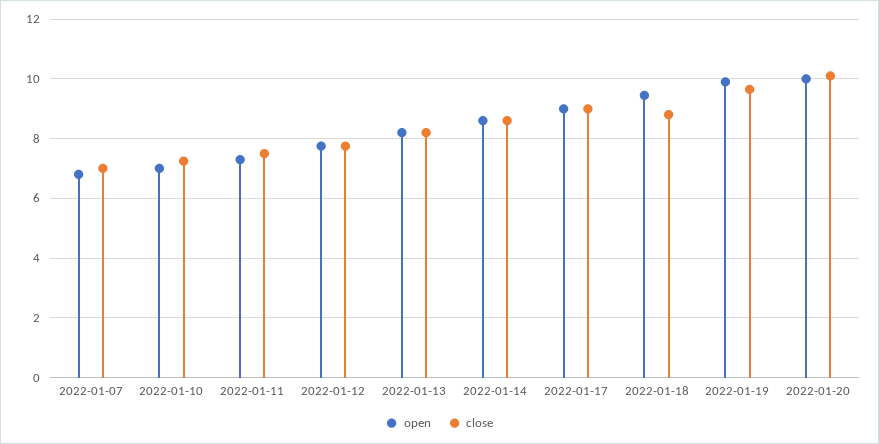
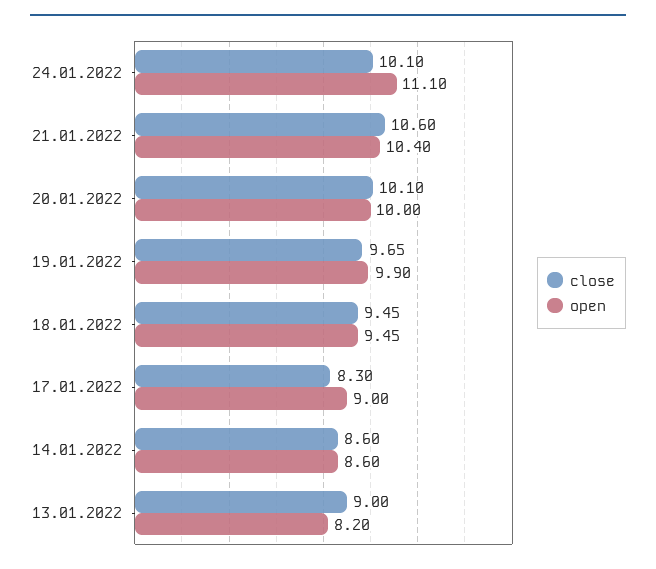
open, 2022-01-07: 6.75 -> none
close, 2022-01-07: 7 -> none
open, 2022-01-10: 7 -> none
close, 2022-01-10: 7.25 -> none
open, 2022-01-11: 7.25 -> none
close, 2022-01-11: 7.5 -> none
open, 2022-01-12: 7.75 -> none
close, 2022-01-12: 7.75 -> none
close, 2022-01-13: 8.25 -> 9
close, 2022-01-17: 9 -> 8.3
close, 2022-01-18: 8.75 -> 9.45
close, 24.01.2022: none -> 10.1
open, 24.01.2022: none -> 11.1
close, 21.01.2022: none -> 10.6
open, 21.01.2022: none -> 10.4

